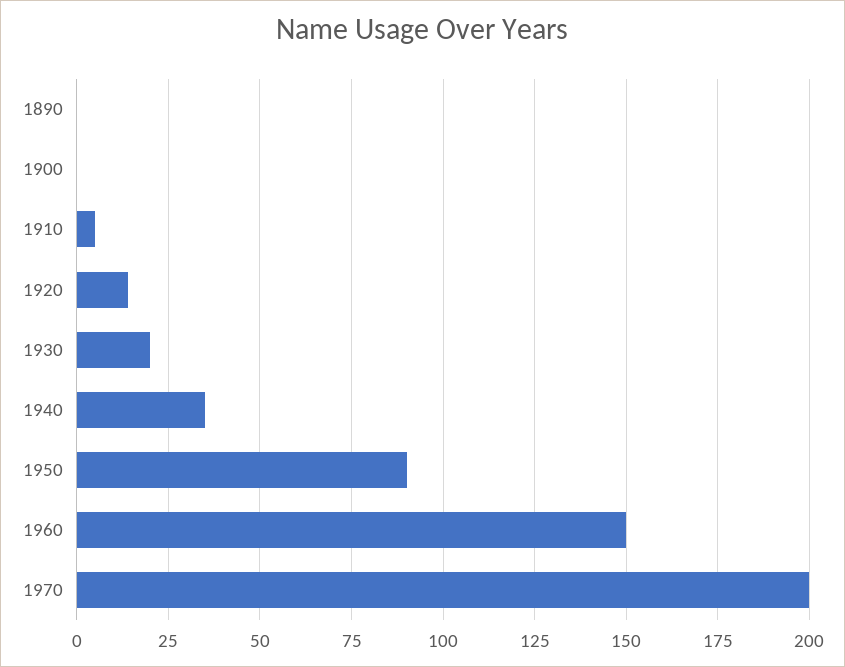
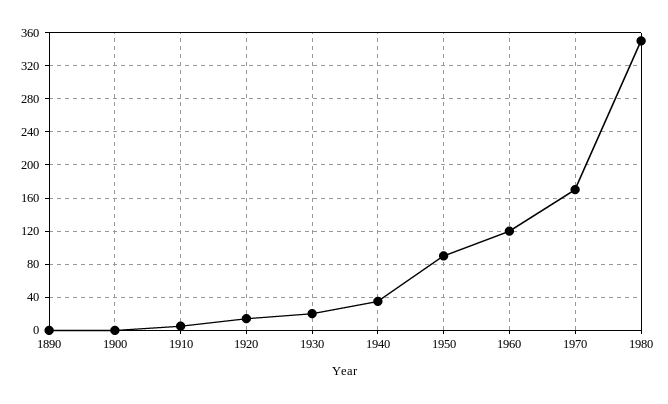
1960: 150 -> 120
1970: 200 -> 170
1980: none -> 350

